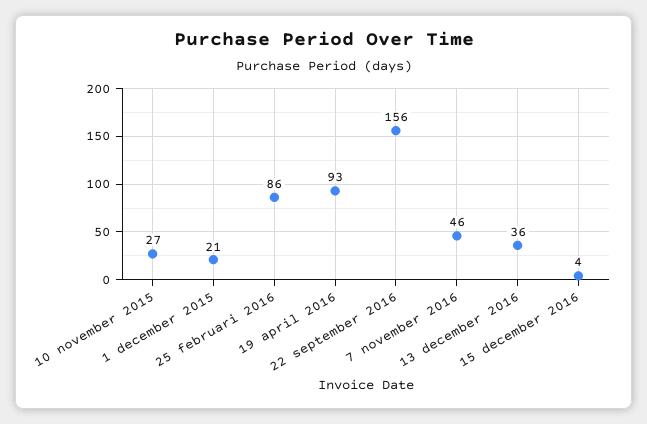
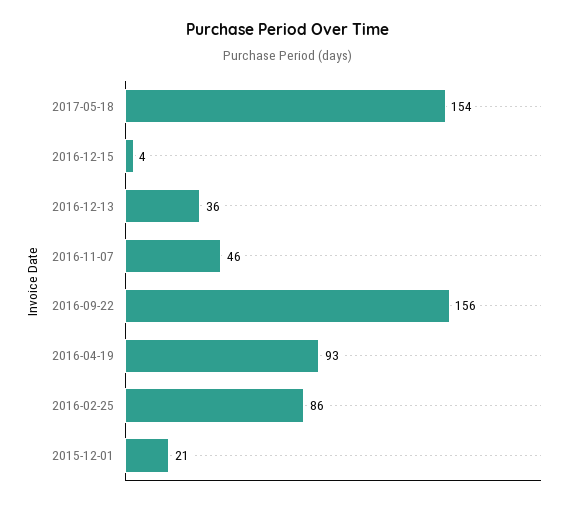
10 november 2015: 27 -> none
2017-05-18: none -> 154

